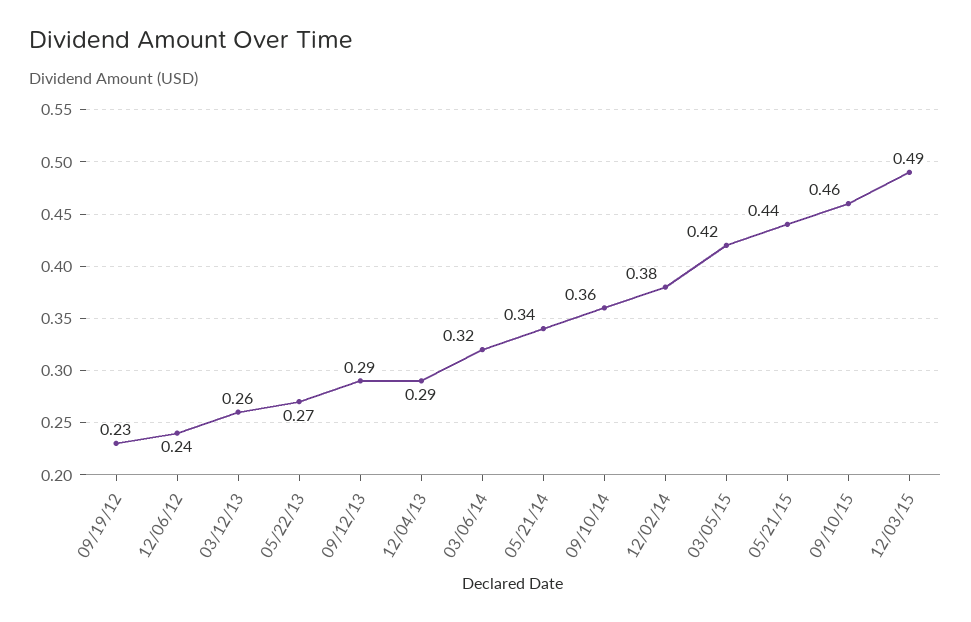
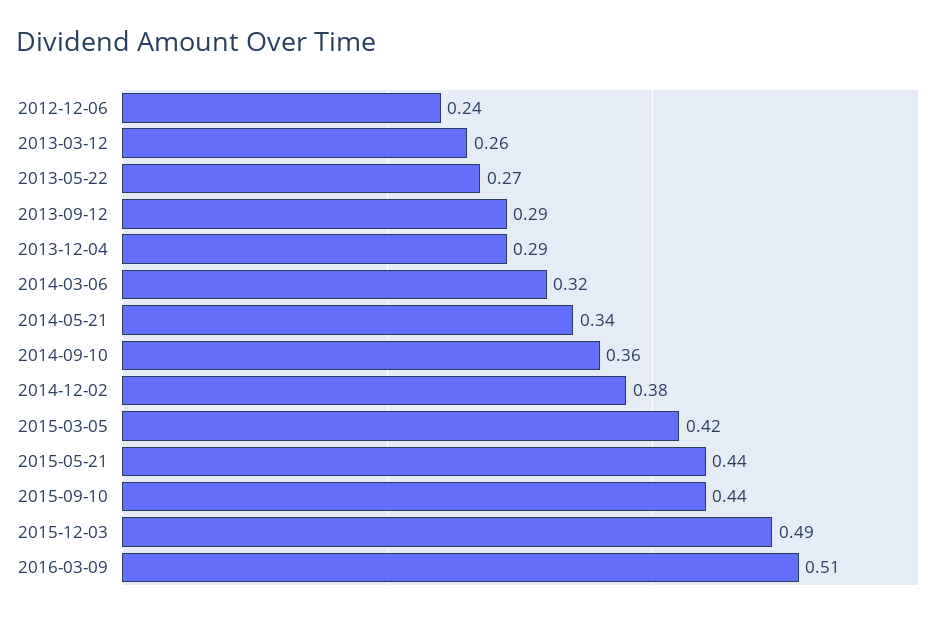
09/19/12: 0.23 -> none
09/10/15: 0.46 -> 0.44
2016-03-09: none -> 0.51

